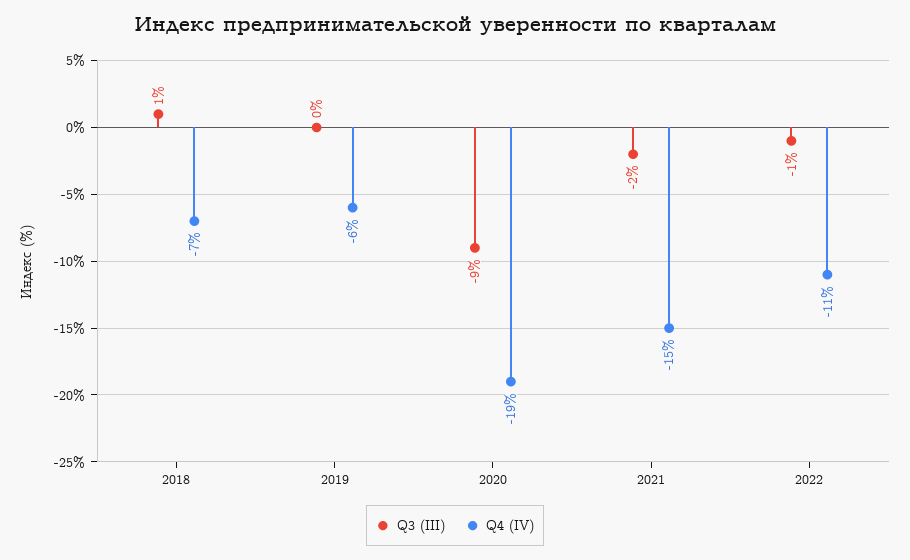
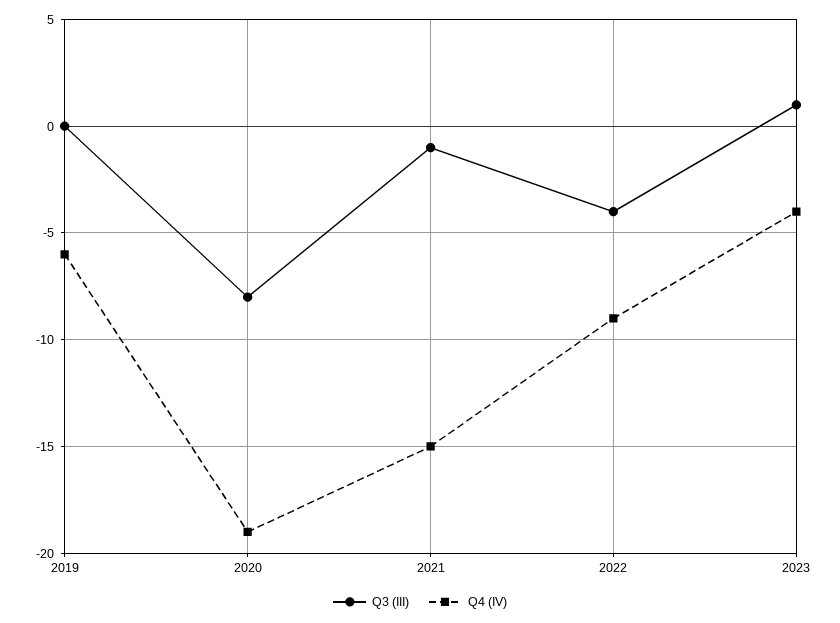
Q3 (III), 2018: 1 -> none
Q4 (IV), 2018: -7 -> none
Q3 (III), 2020: -9 -> -8
Q3 (III), 2021: -2 -> -1
Q3 (III), 2022: -1 -> -4
Q4 (IV), 2022: -11 -> -9
Q3 (III), 2023: none -> 1
Q4 (IV), 2023: none -> -4

